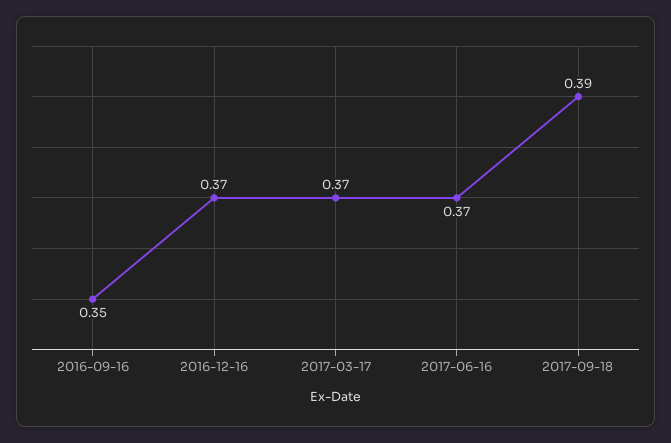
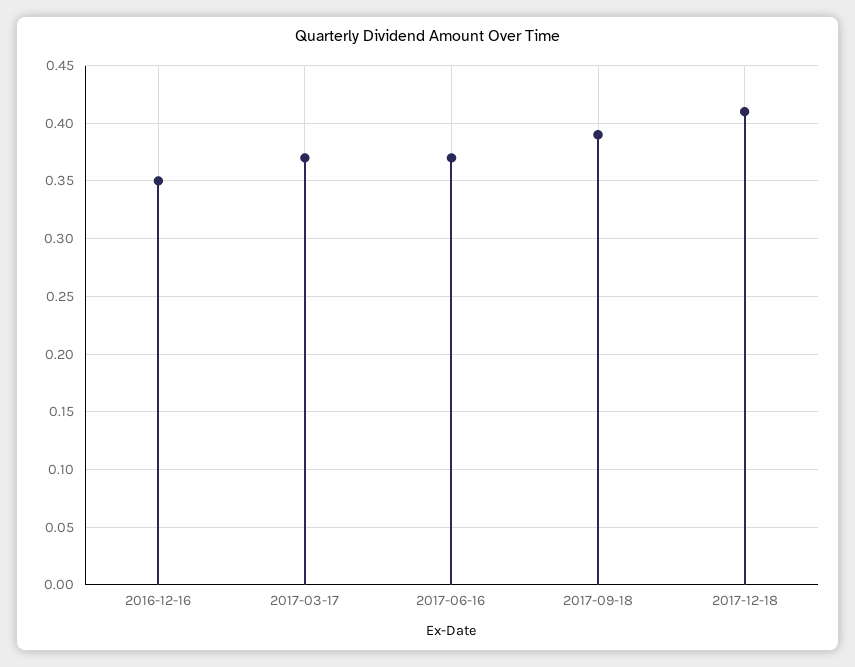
2016-09-16: 0.35 -> none
2016-12-16: 0.37 -> 0.35
2017-12-18: none -> 0.41

